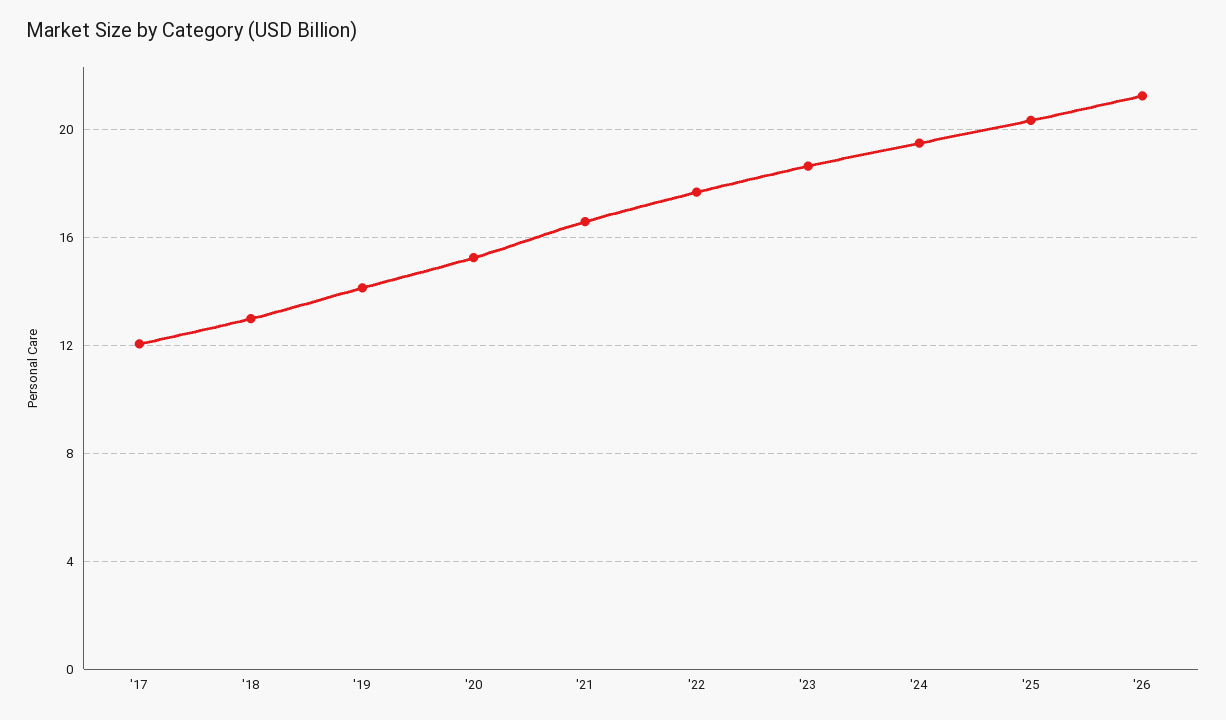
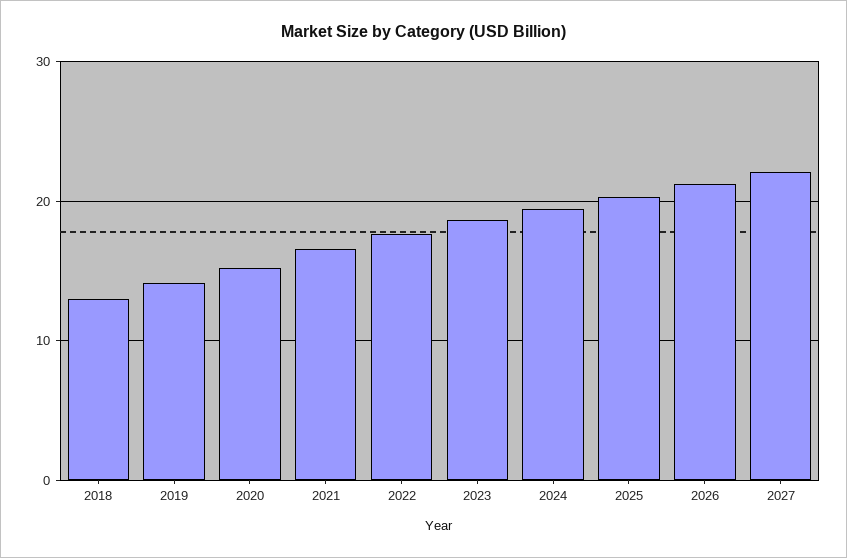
'17: 12 -> none
2027: none -> 22

